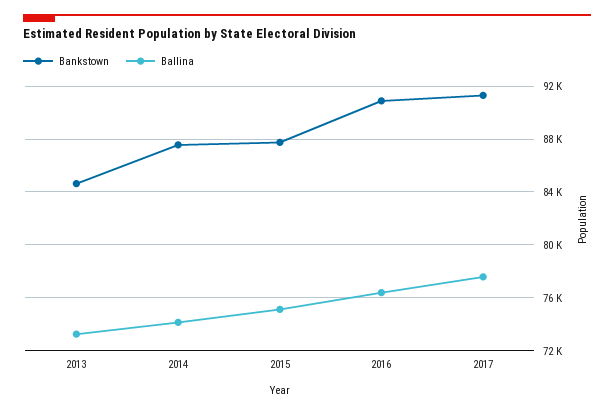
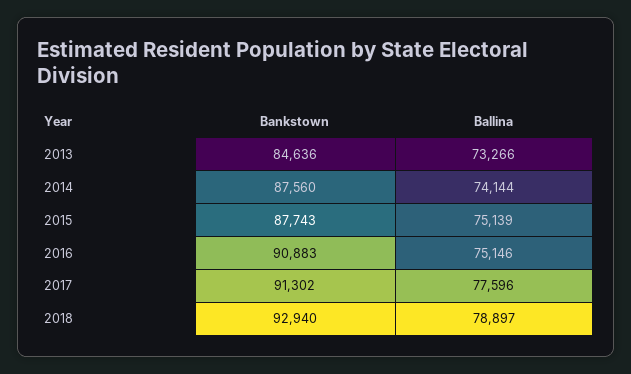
Ballina, 2016: 76500 -> 75146
Bankstown, 2018: none -> 92940
Ballina, 2018: none -> 78897

